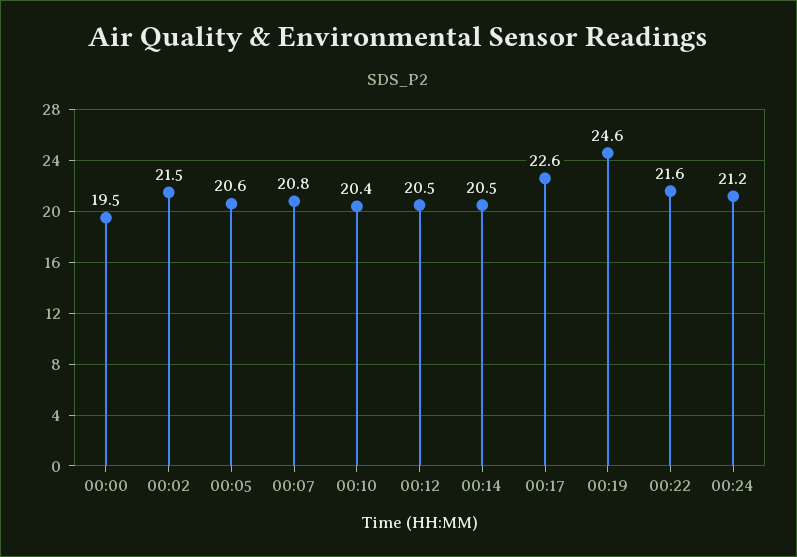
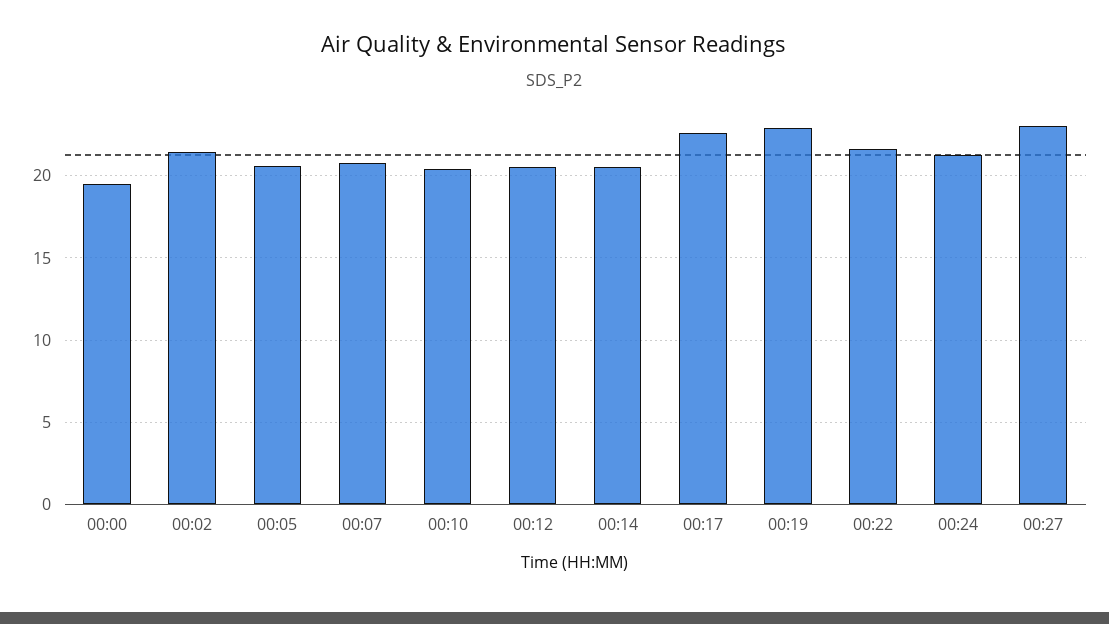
00:19: 24.6 -> 23
00:27: none -> 23

